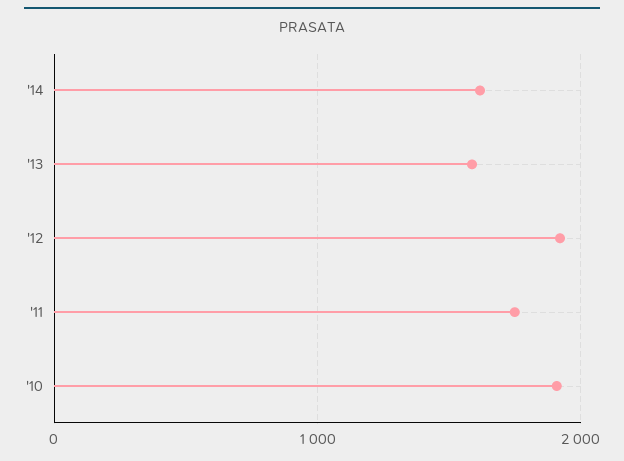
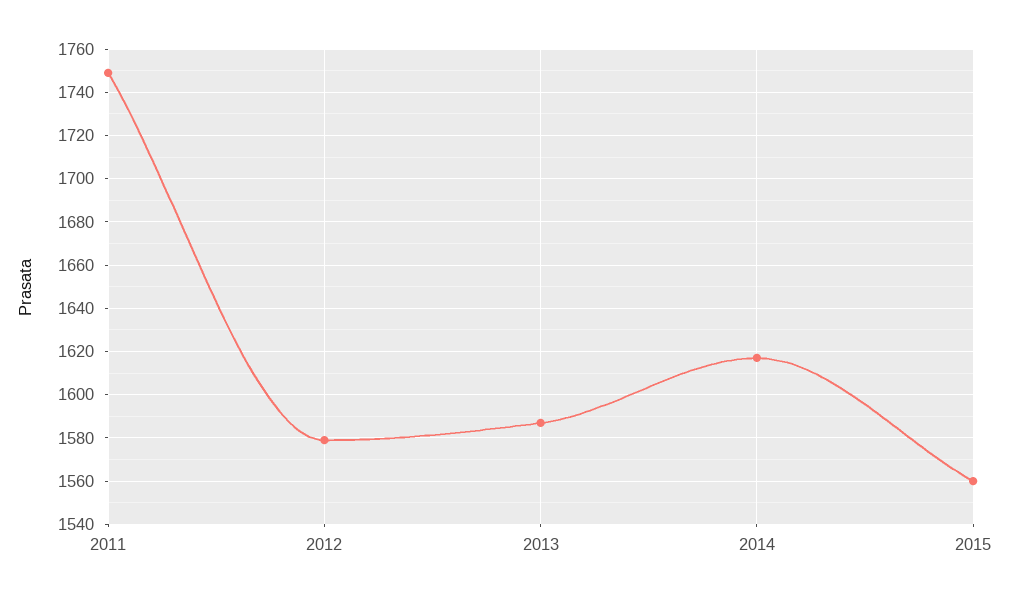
'12: 1900 -> 1580
'10: 1900 -> none
2015: none -> 1560

